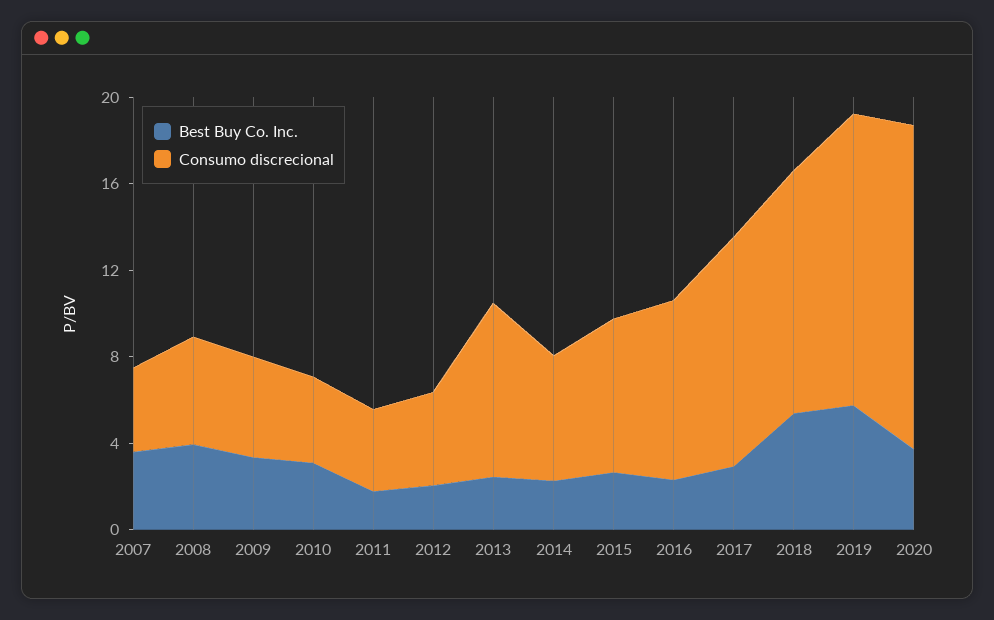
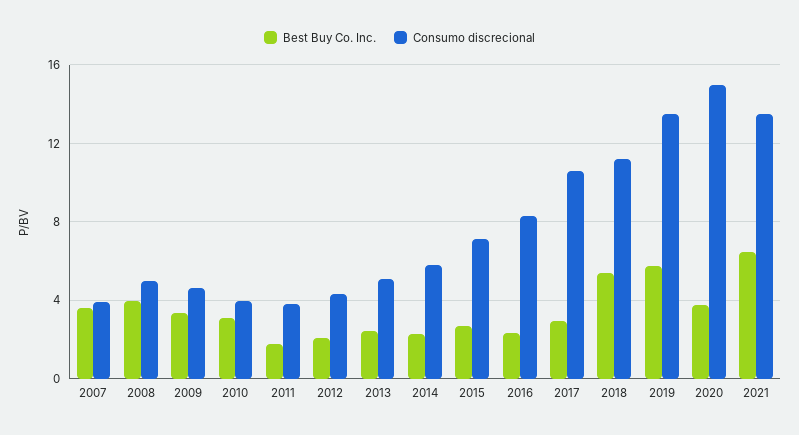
Consumo discrecional, 2013: 8 -> 5
Best Buy Co. Inc., 2021: none -> 6.5
Consumo discrecional, 2021: none -> 13.5

